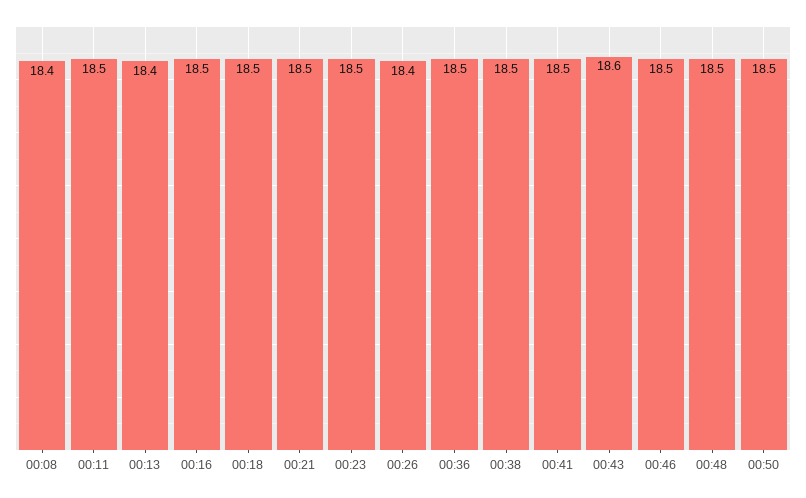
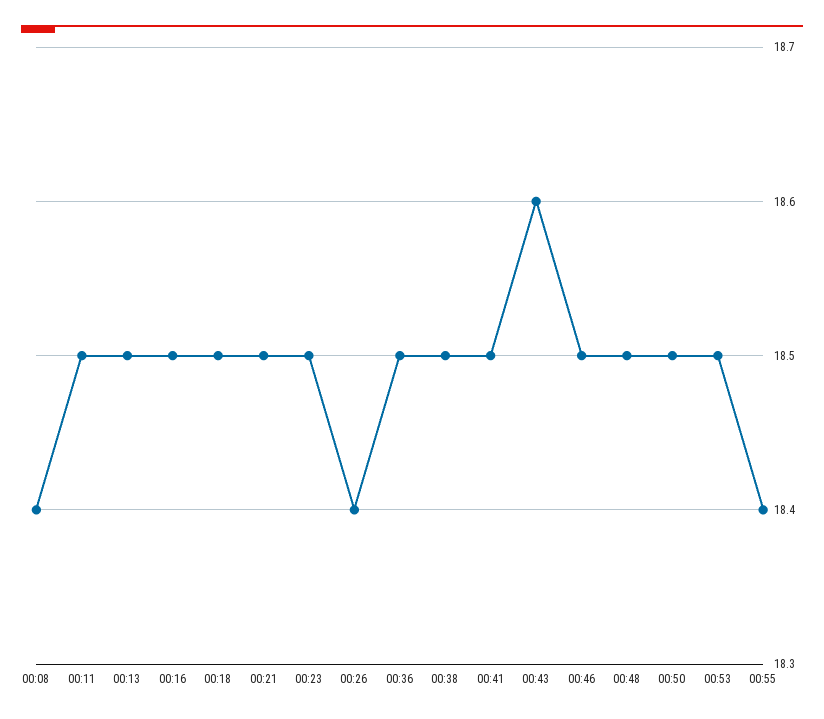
00:13: 18.4 -> 18.5
00:53: none -> 18.5
00:55: none -> 18.4

